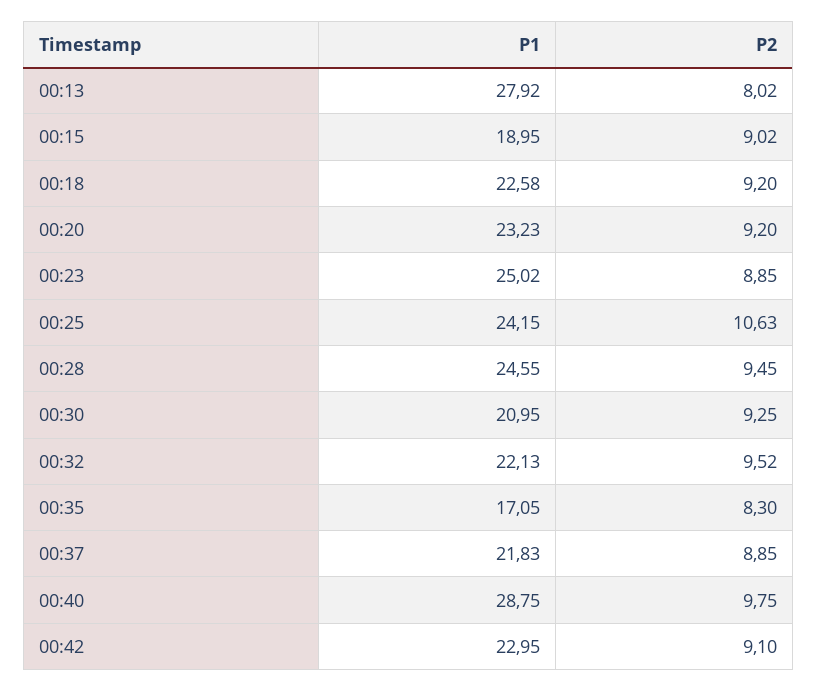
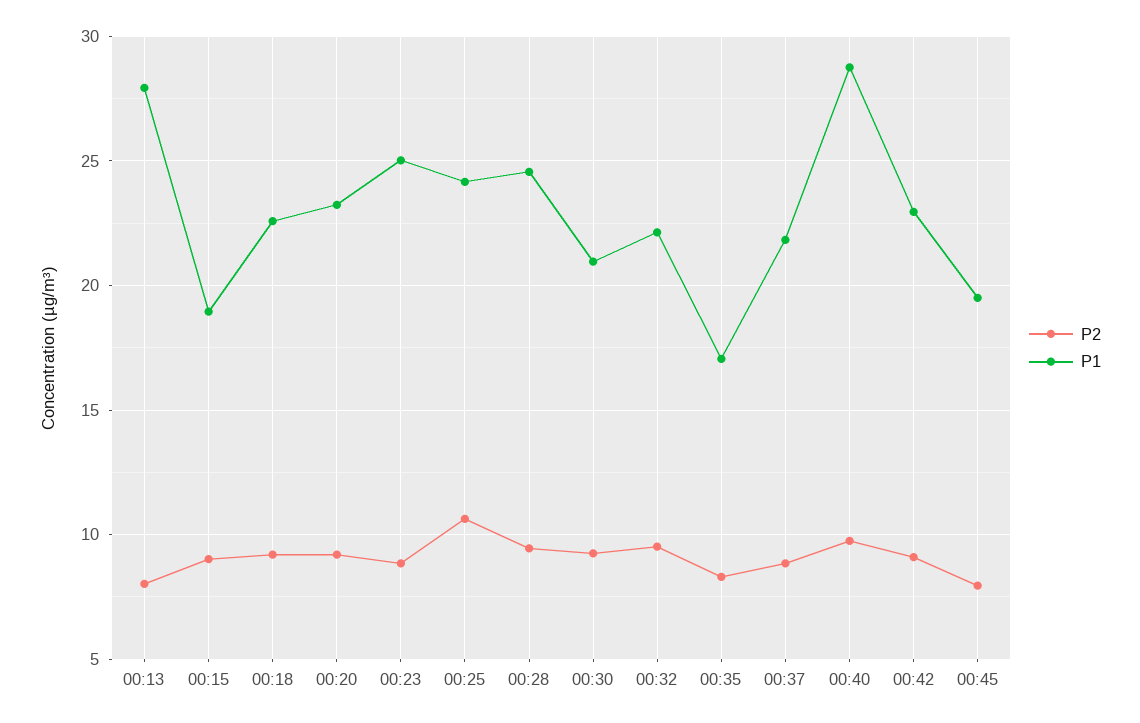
P2, 00:45: none -> 8
P1, 00:45: none -> 19.5

